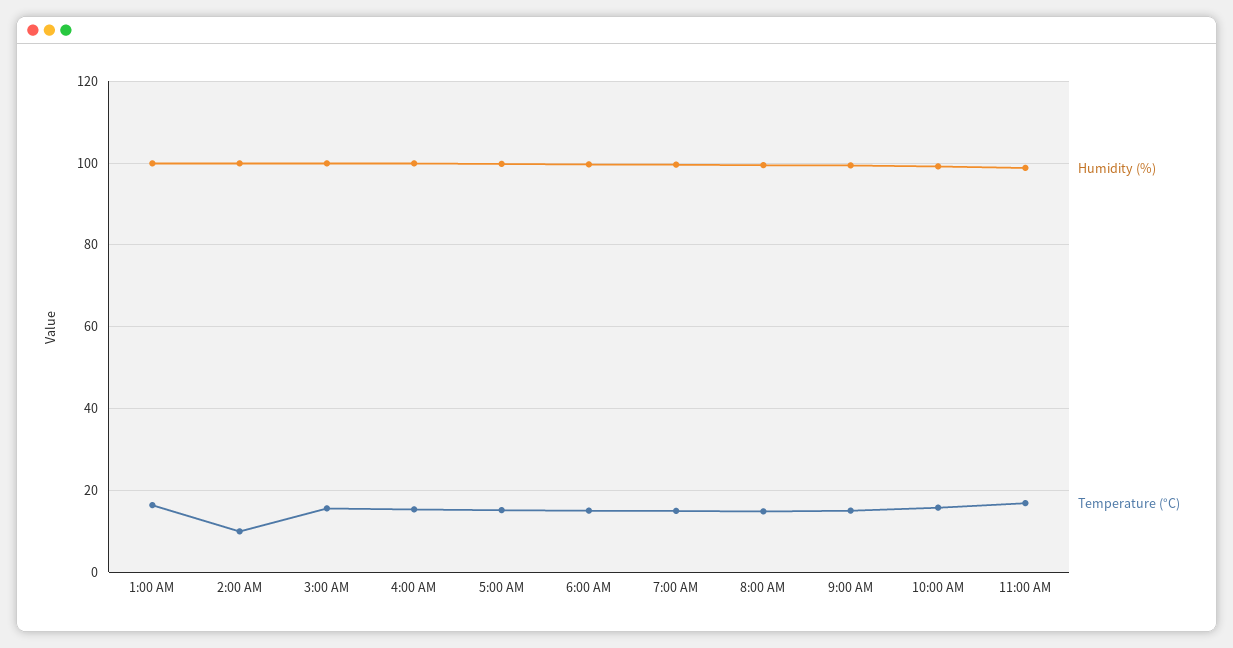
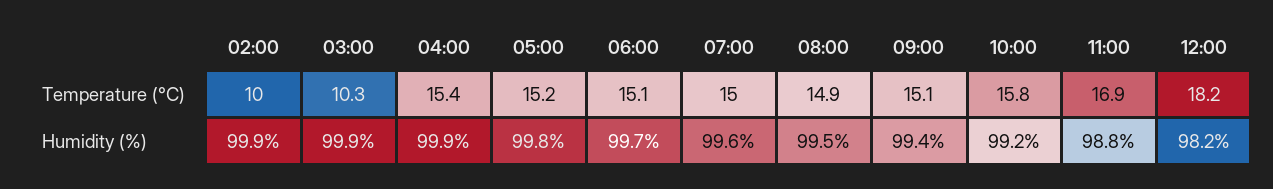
Humidity (%), 1:00 AM: 100 -> none
Temperature (°C), 1:00 AM: 16 -> none
Temperature (°C), 3:00 AM: 16 -> 10.3
Temperature (°C), 12:00: none -> 18.2
Humidity (%), 12:00: none -> 98.2

